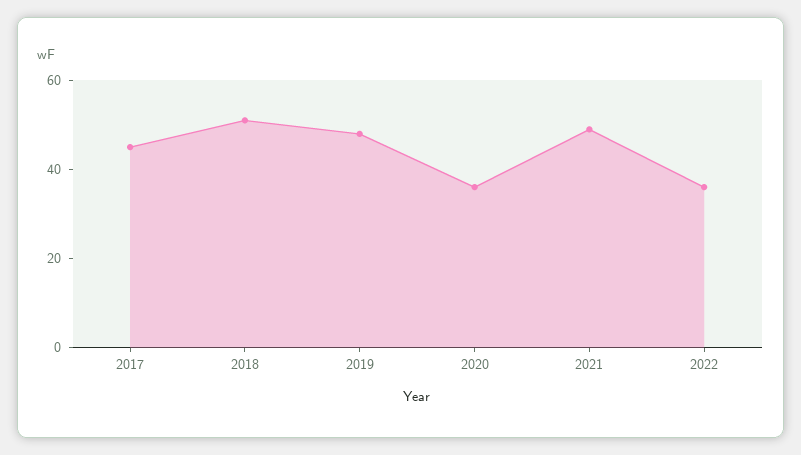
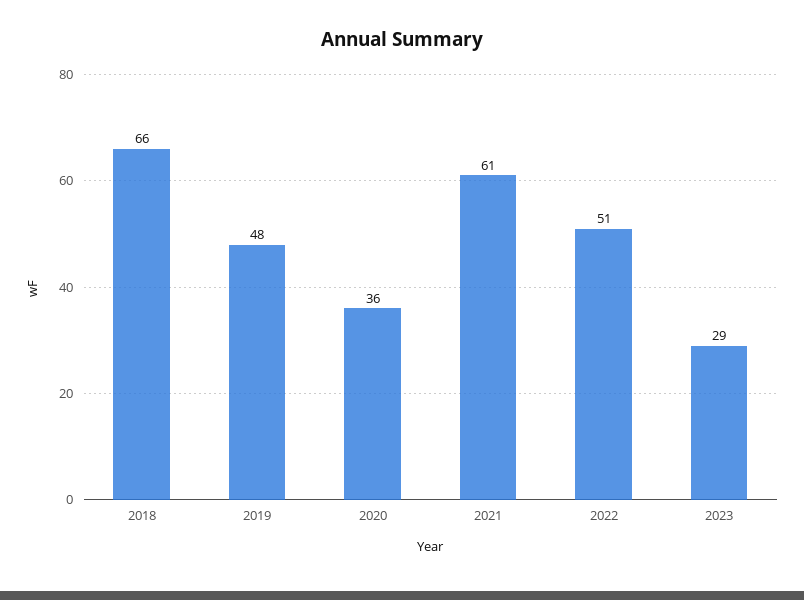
2017: 45 -> none
2018: 50 -> 66
2021: 50 -> 61
2022: 35 -> 51
2023: none -> 29

